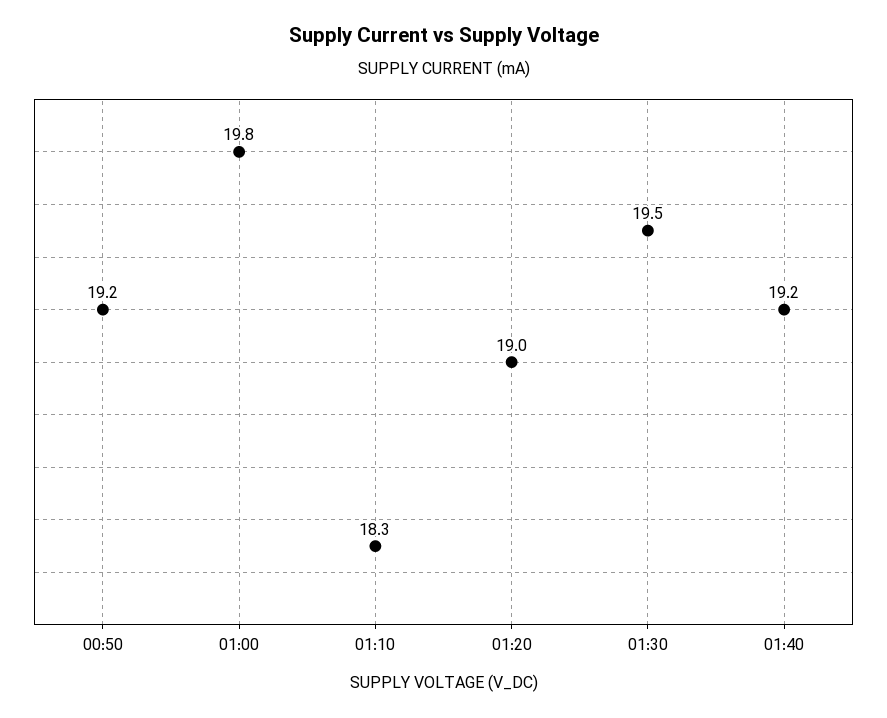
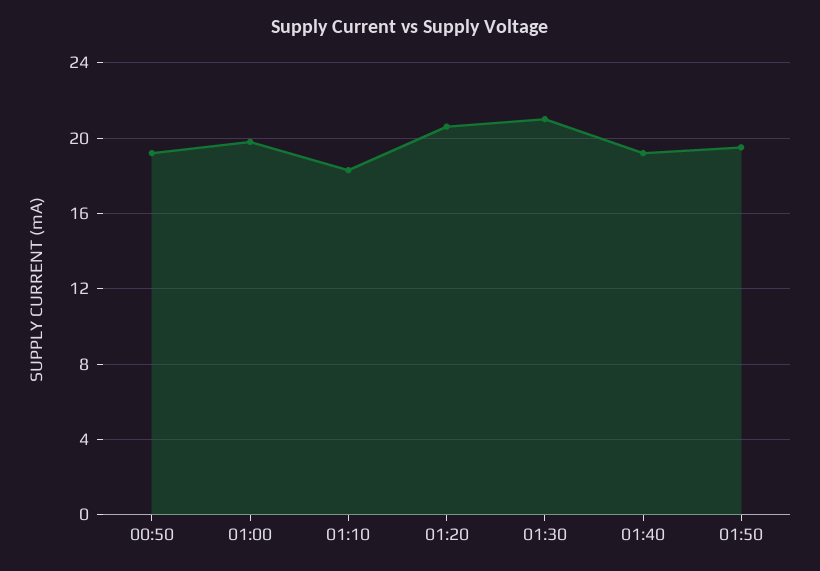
01:20: 19 -> 20.5
01:30: 19.5 -> 21
01:50: none -> 19.5

